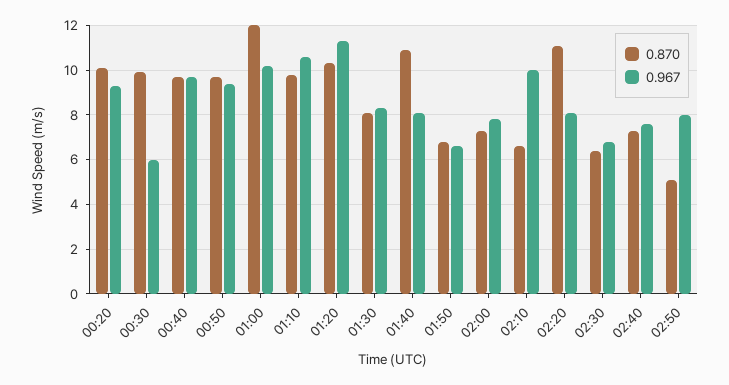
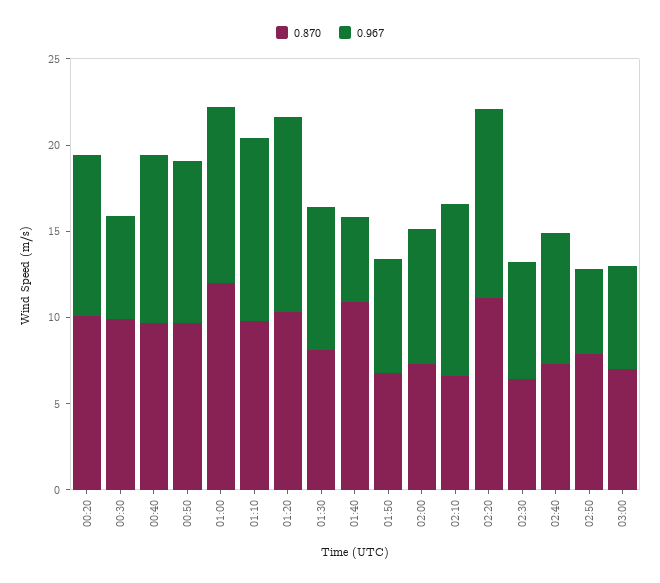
0.967, 01:40: 8 -> 5
0.967, 02:20: 8 -> 11
0.870, 02:50: 5 -> 8
0.967, 02:50: 8 -> 5
0.870, 03:00: none -> 7
0.967, 03:00: none -> 6

